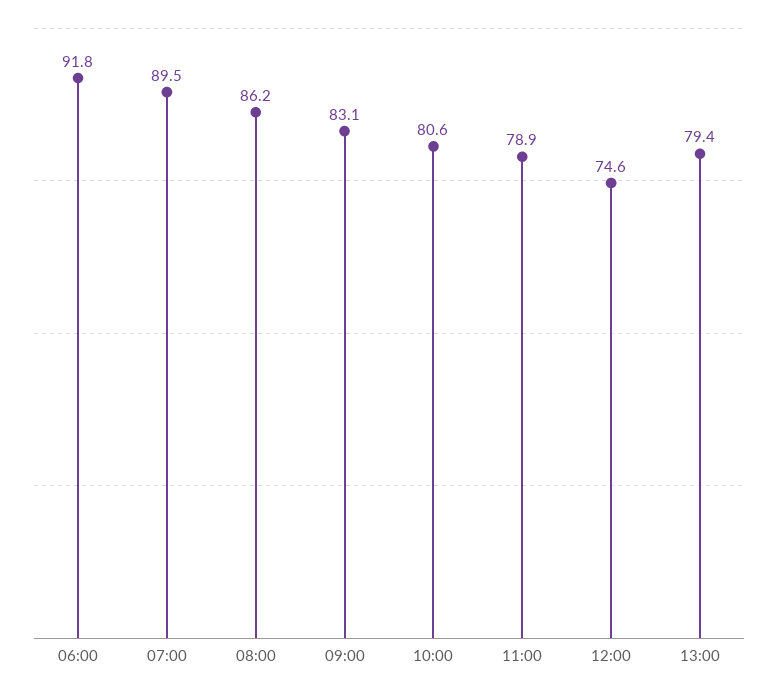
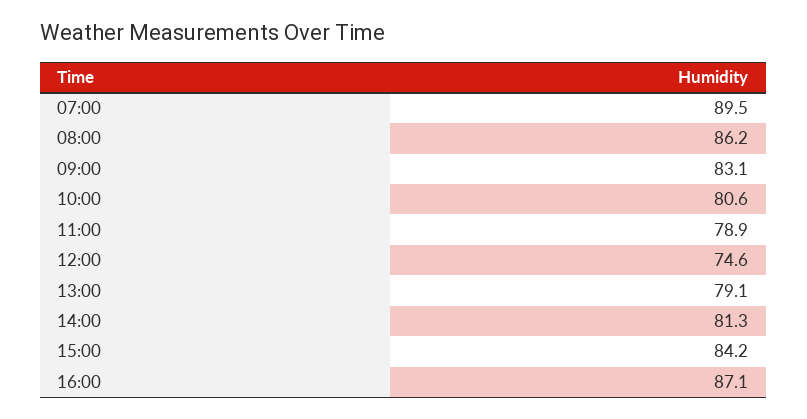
06:00: 91.8 -> none
13:00: 79.4 -> 79.1
14:00: none -> 81.3
15:00: none -> 84.2
16:00: none -> 87.1

